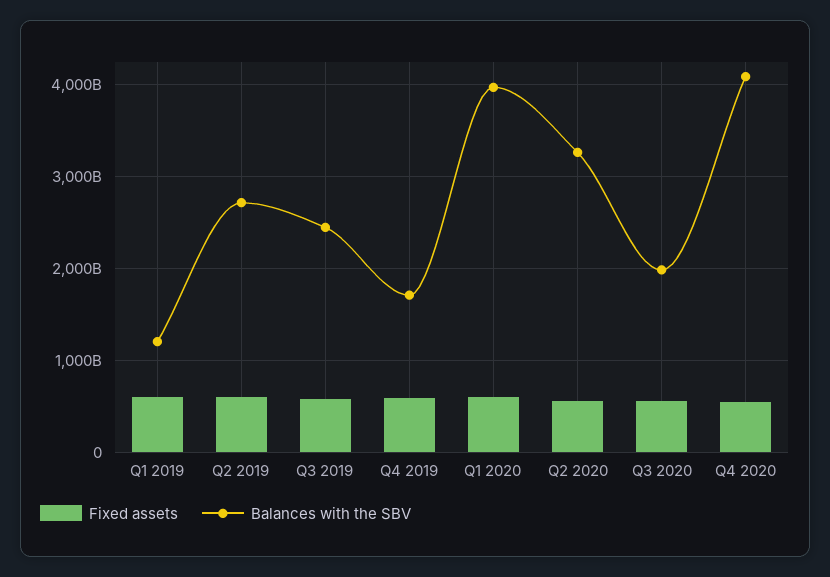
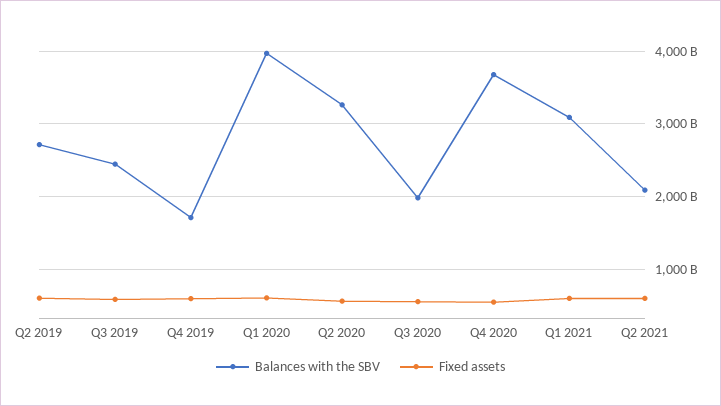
Fixed assets, Q1 2019: 600000000000 -> none
Balances with the SBV, Q1 2019: 1200000000000 -> none
Balances with the SBV, Q4 2020: 4100000000000 -> 3700000000000
Balances with the SBV, Q1 2021: none -> 3100000000000
Fixed assets, Q1 2021: none -> 600000000000
Balances with the SBV, Q2 2021: none -> 2100000000000
Fixed assets, Q2 2021: none -> 600000000000

